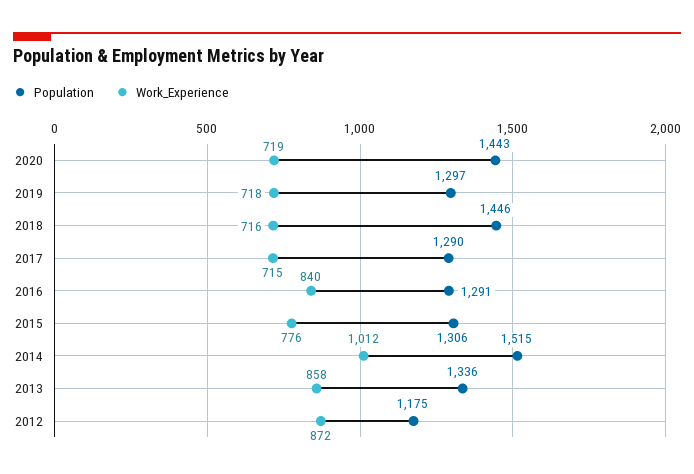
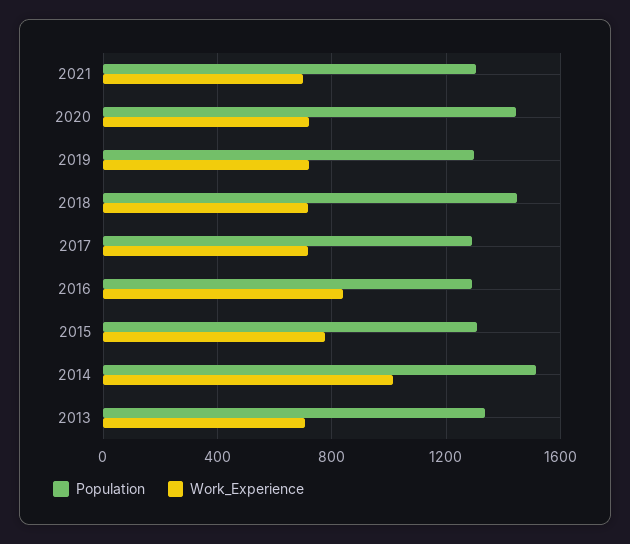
Work_Experience, 2013: 858 -> 700
Population, 2012: 1175 -> none
Work_Experience, 2012: 872 -> none
Population, 2021: none -> 1300
Work_Experience, 2021: none -> 700

